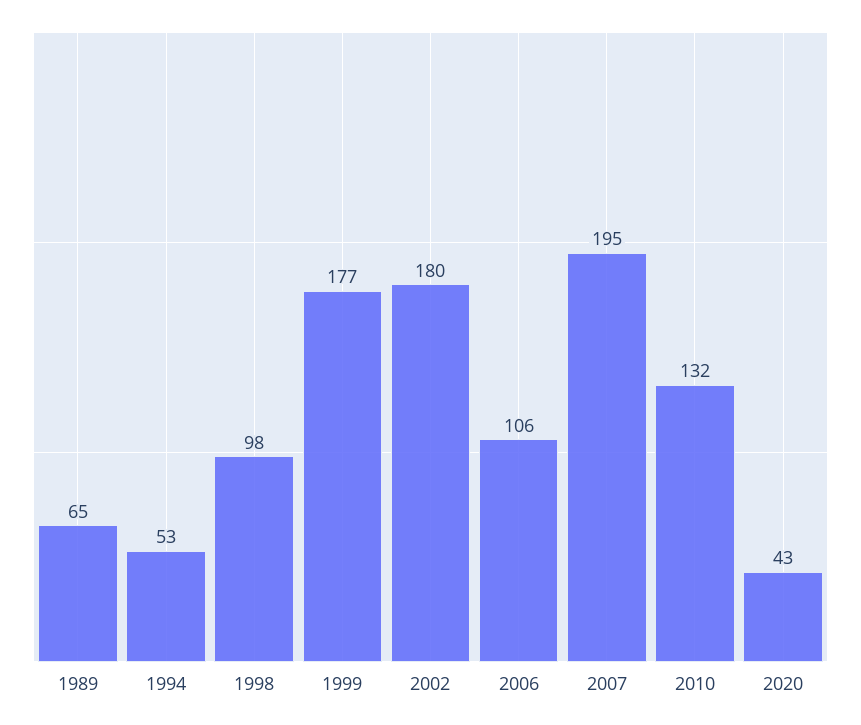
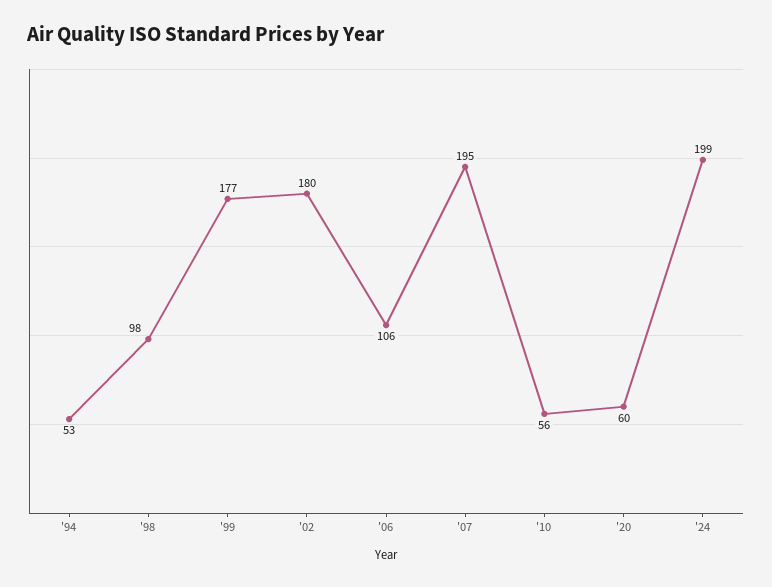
1989: 65 -> none
2010: 132 -> 56
2020: 43 -> 60
'24: none -> 199

